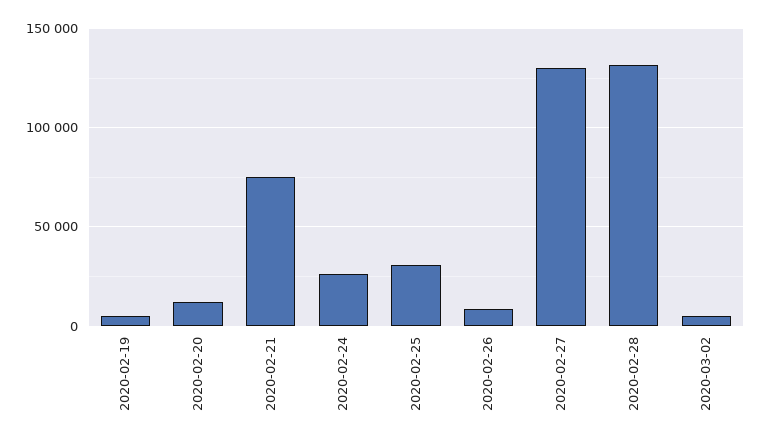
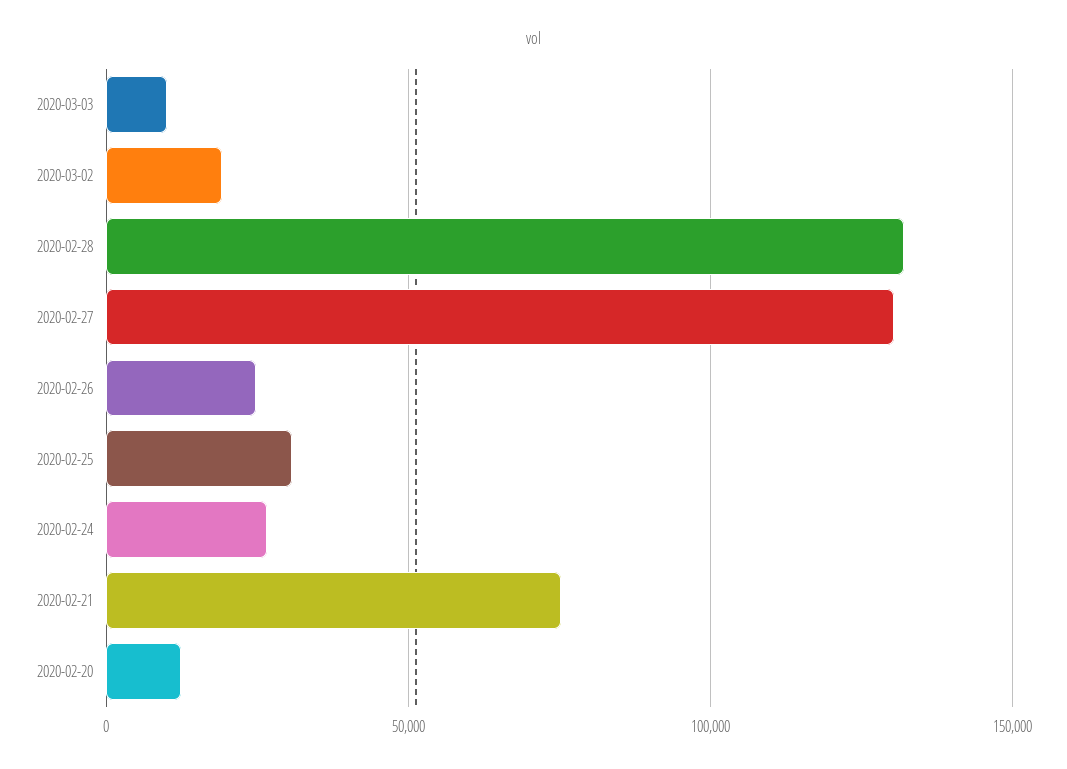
2020-02-19: 5000 -> none
2020-02-26: 10000 -> 25000
2020-03-02: 5000 -> 20000
2020-03-03: none -> 10000

